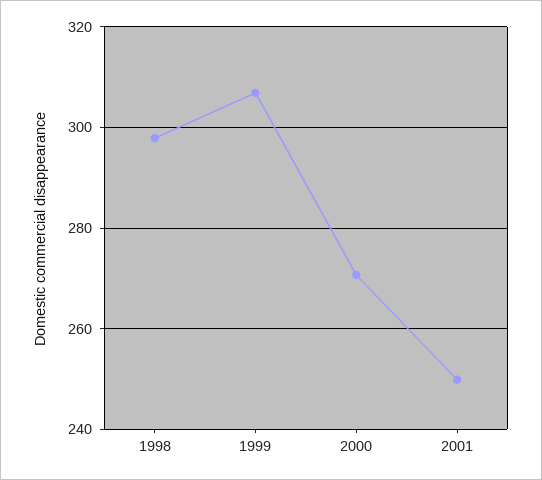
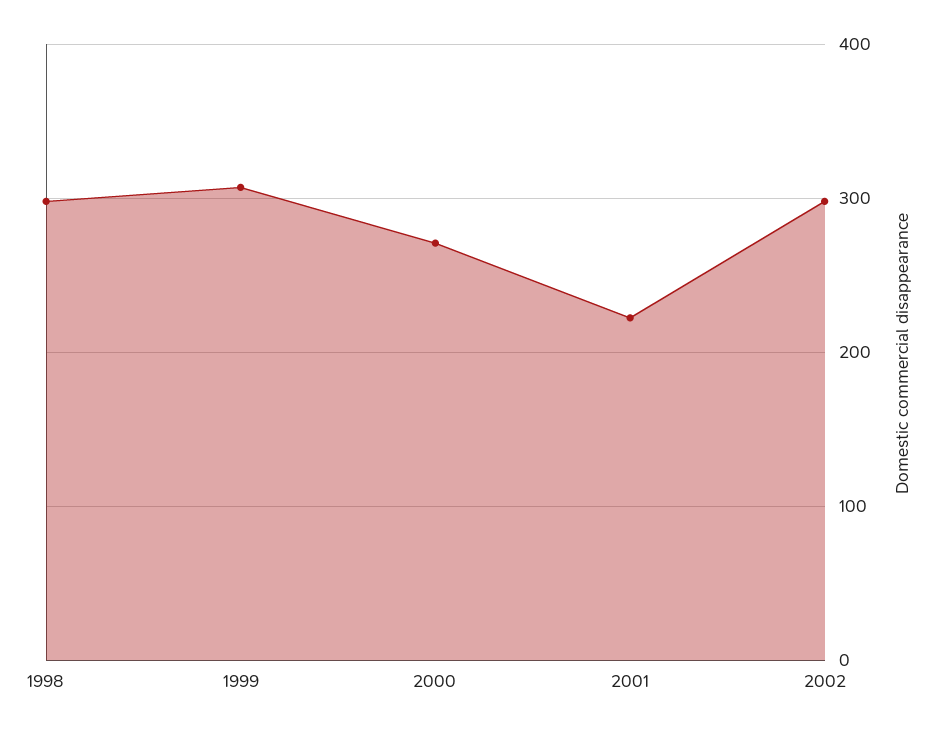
2001: 250 -> 220
2002: none -> 300

